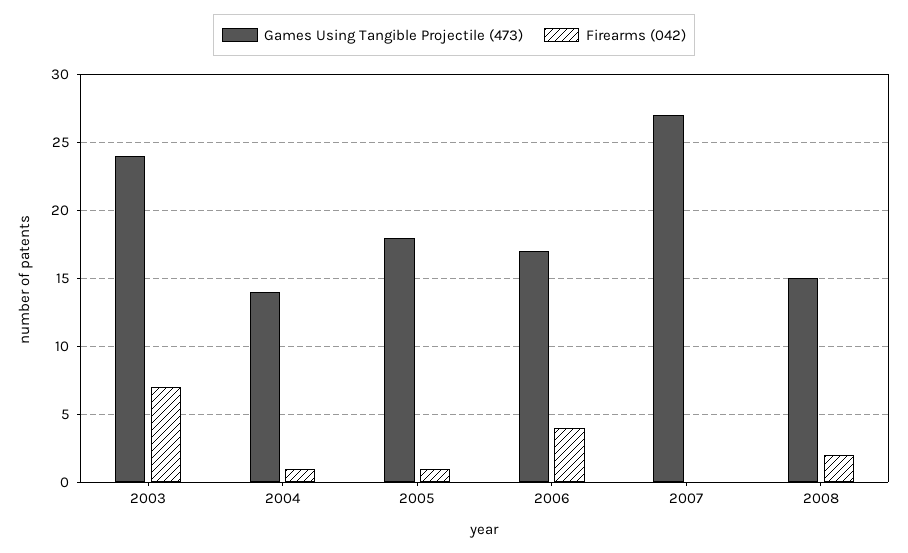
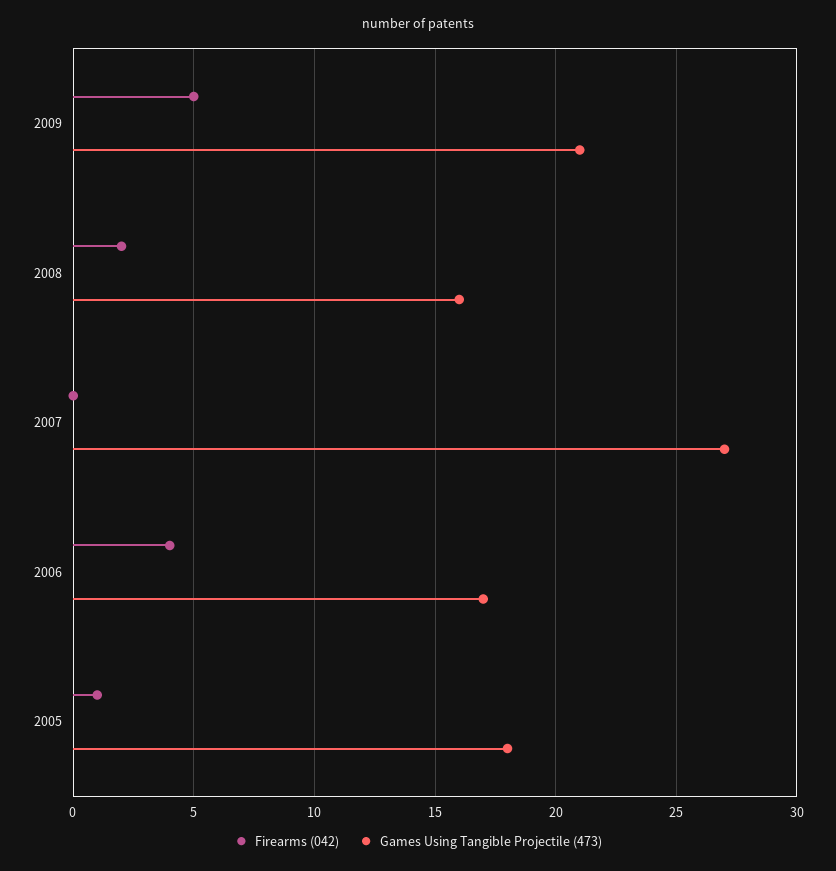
Games Using Tangible Projectile (473), 2003: 24 -> none
Firearms (042), 2003: 7 -> none
Games Using Tangible Projectile (473), 2004: 14 -> none
Firearms (042), 2004: 1 -> none
Games Using Tangible Projectile (473), 2008: 15 -> 16
Firearms (042), 2009: none -> 5
Games Using Tangible Projectile (473), 2009: none -> 21

